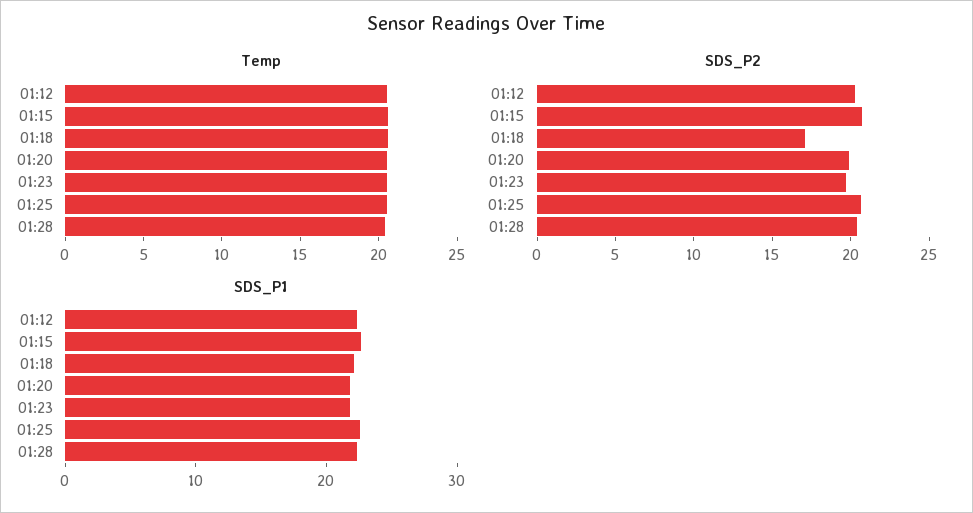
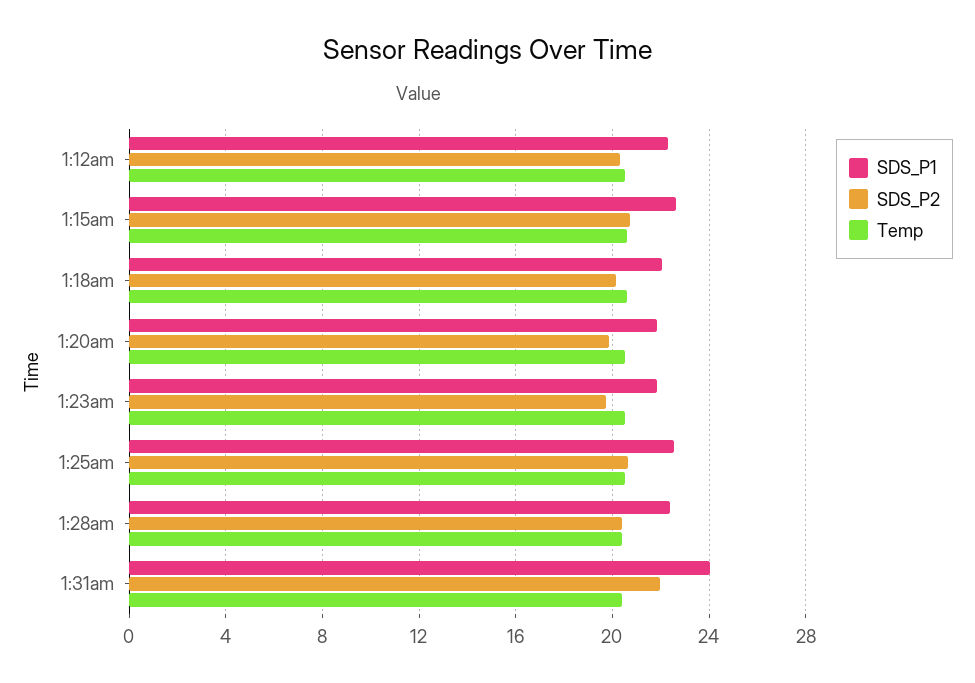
SDS_P2, 01:18: 17 -> 20
SDS_P1, 1:31am: none -> 24
SDS_P2, 1:31am: none -> 22
Temp, 1:31am: none -> 20.5

